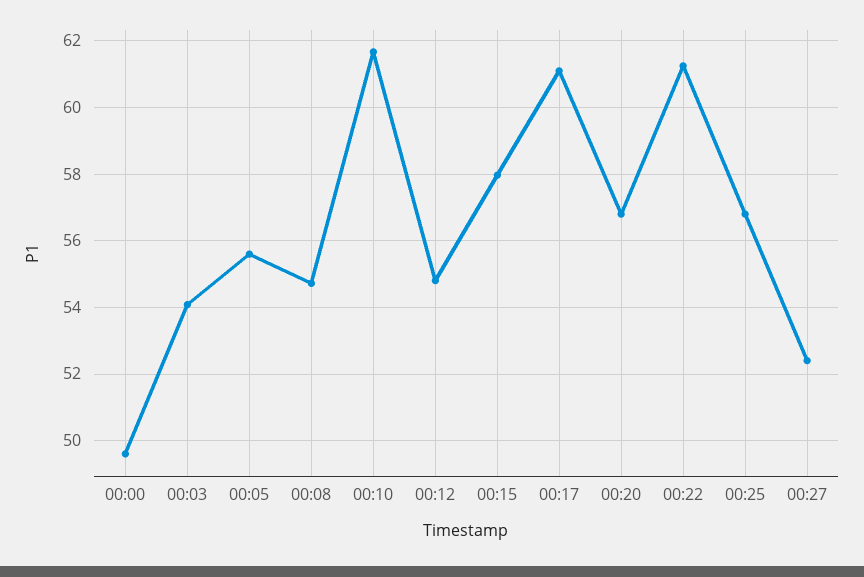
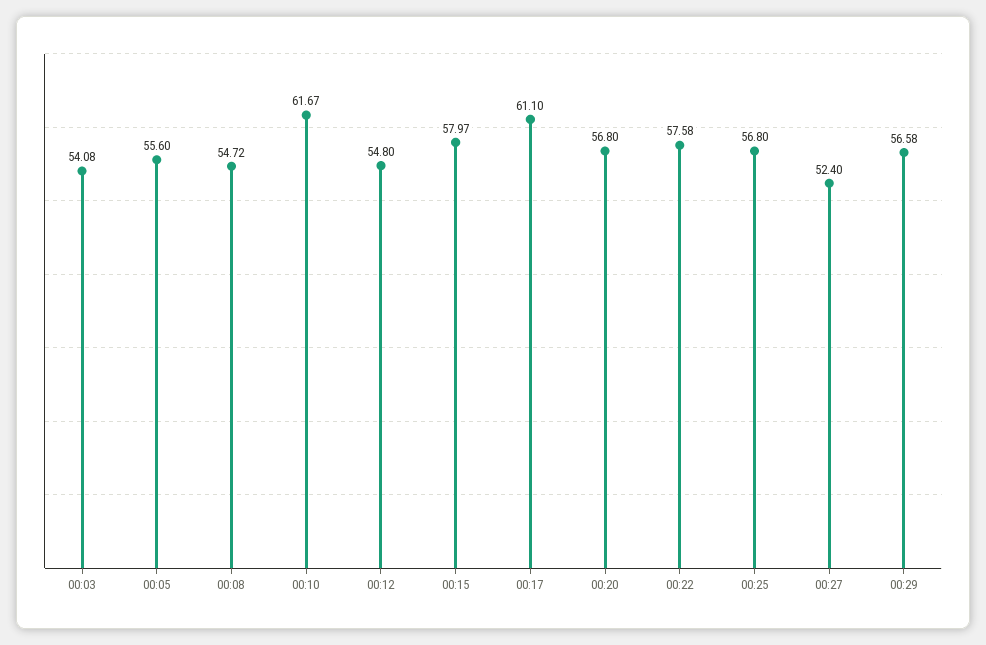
00:00: 49.6 -> none
00:22: 61.2 -> 57.58
00:29: none -> 56.58

